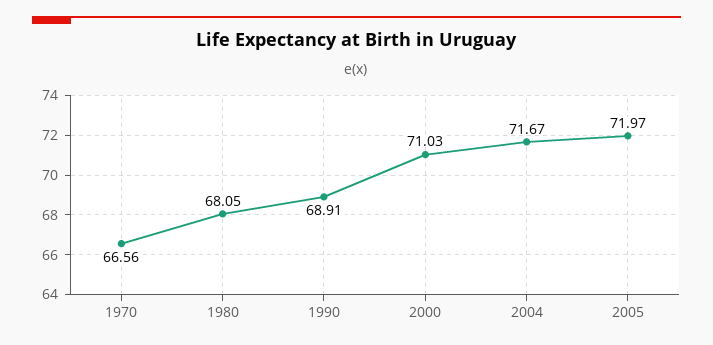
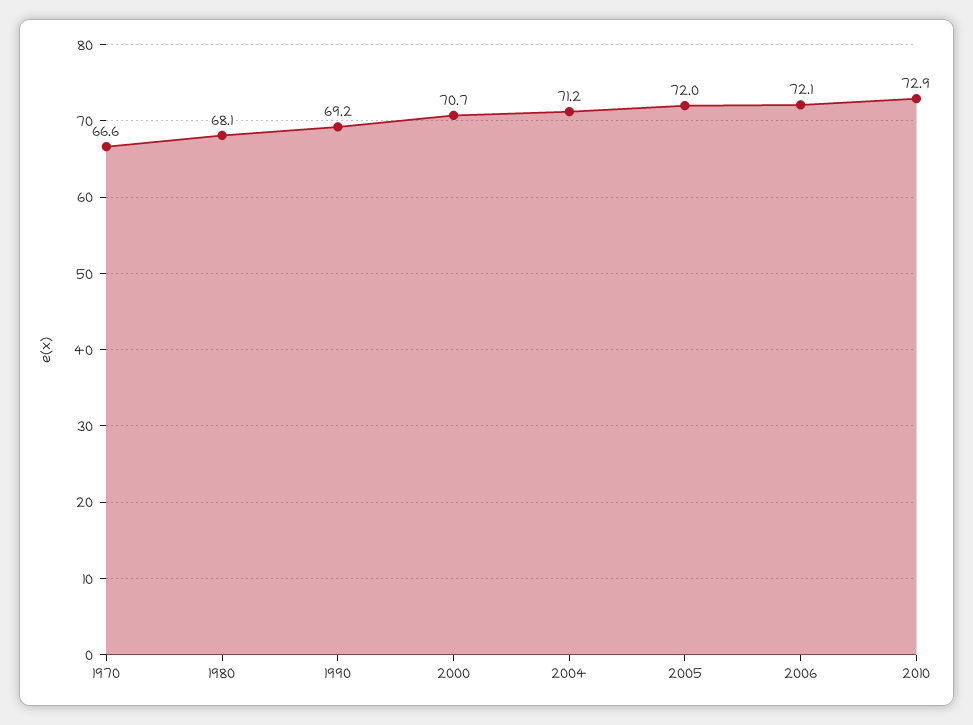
1990: 68.91 -> 69.2
2000: 71.03 -> 70.7
2004: 71.67 -> 71.2
2006: none -> 72.1
2010: none -> 72.9

